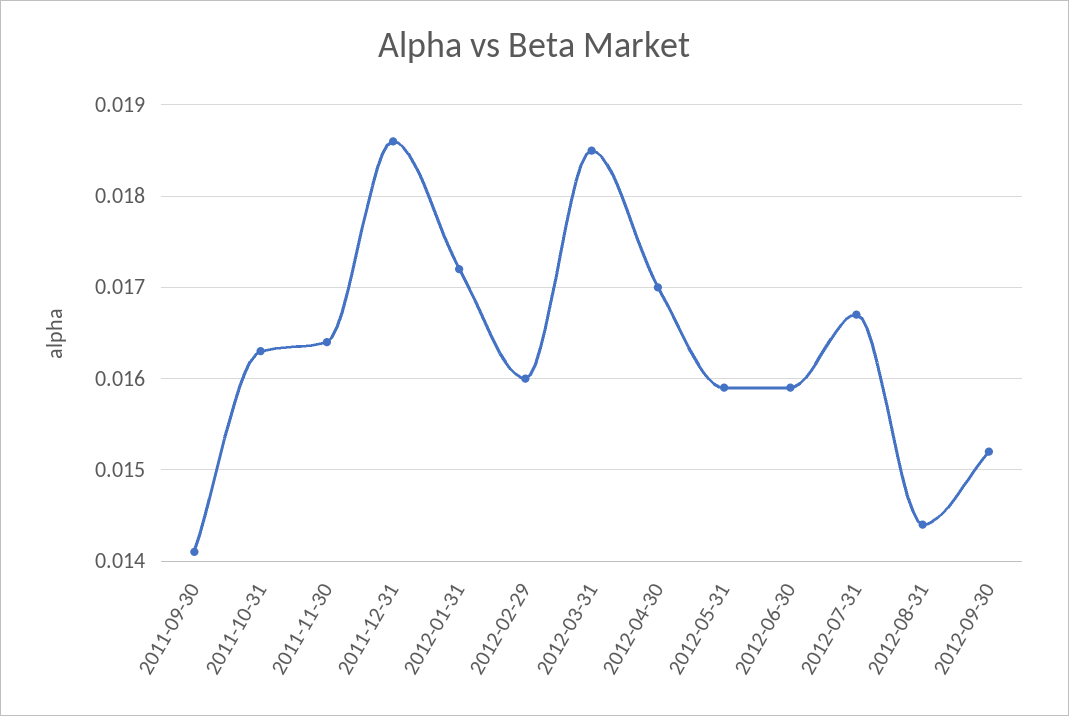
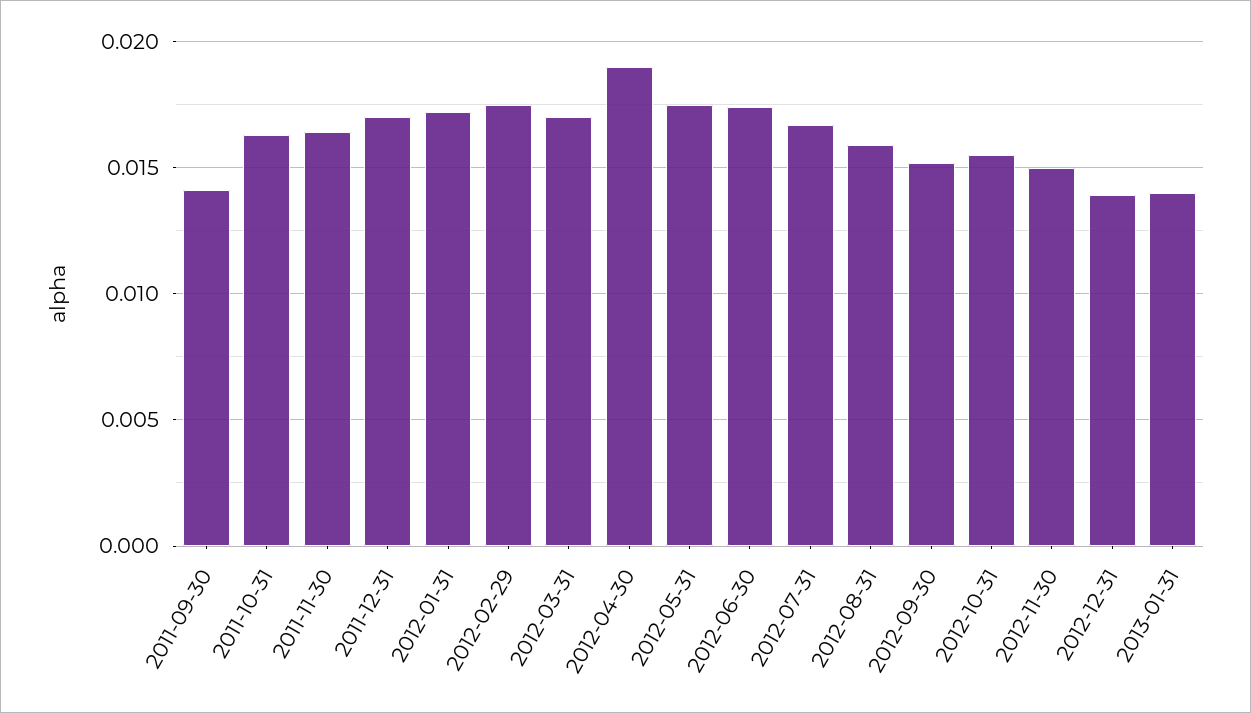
2011-12-31: 0.0186 -> 0.017
2012-02-29: 0.016 -> 0.0175
2012-03-31: 0.0185 -> 0.017
2012-04-30: 0.017 -> 0.019
2012-05-31: 0.0159 -> 0.0175
2012-06-30: 0.0159 -> 0.0175
2012-08-31: 0.0144 -> 0.016
2012-10-31: none -> 0.0155
2012-11-30: none -> 0.015
2012-12-31: none -> 0.014
2013-01-31: none -> 0.014

